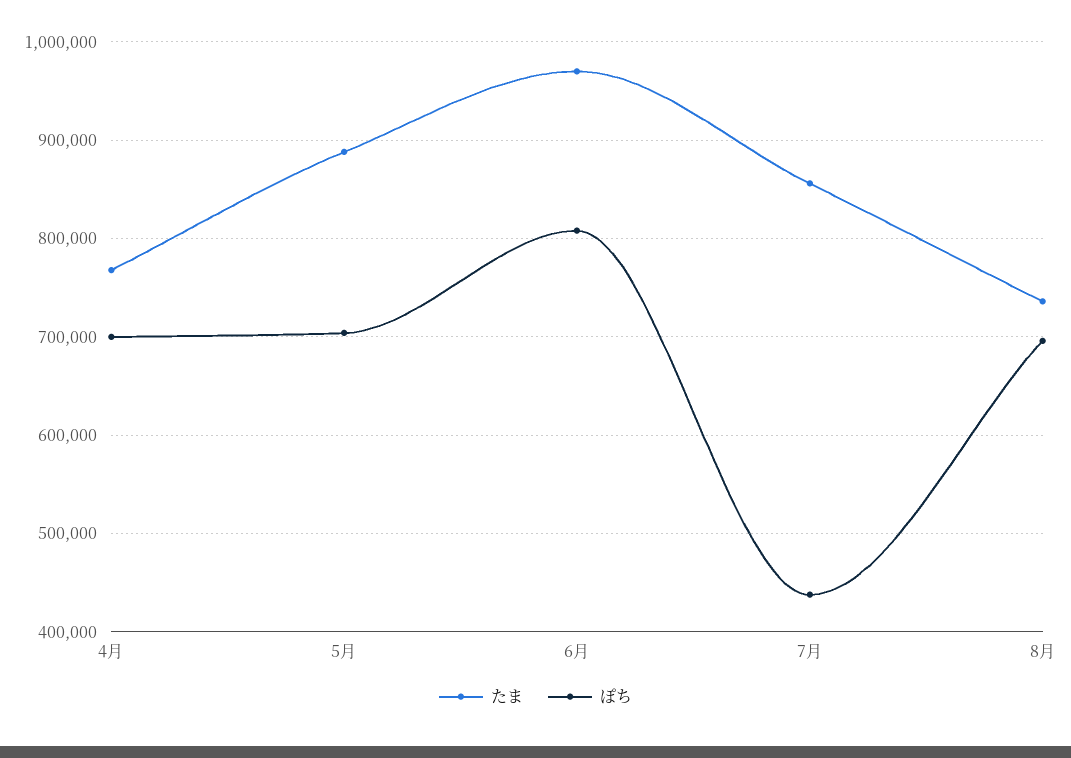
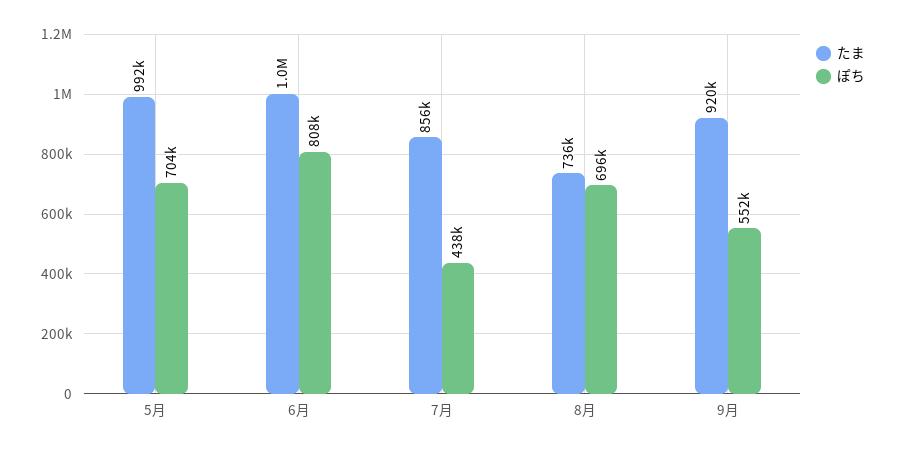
たま, 4月: 770000 -> none
ぽち, 4月: 700000 -> none
たま, 5月: 890000 -> 992000
たま, 6月: 970000 -> 1000000
たま, 9月: none -> 920000
ぽち, 9月: none -> 552000

